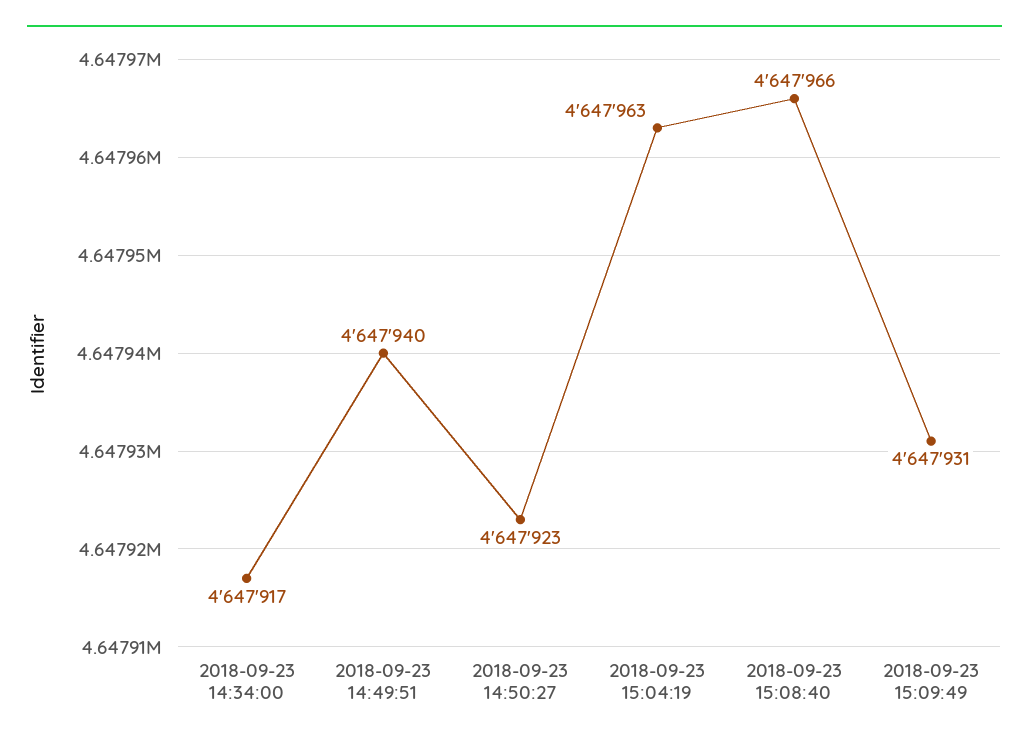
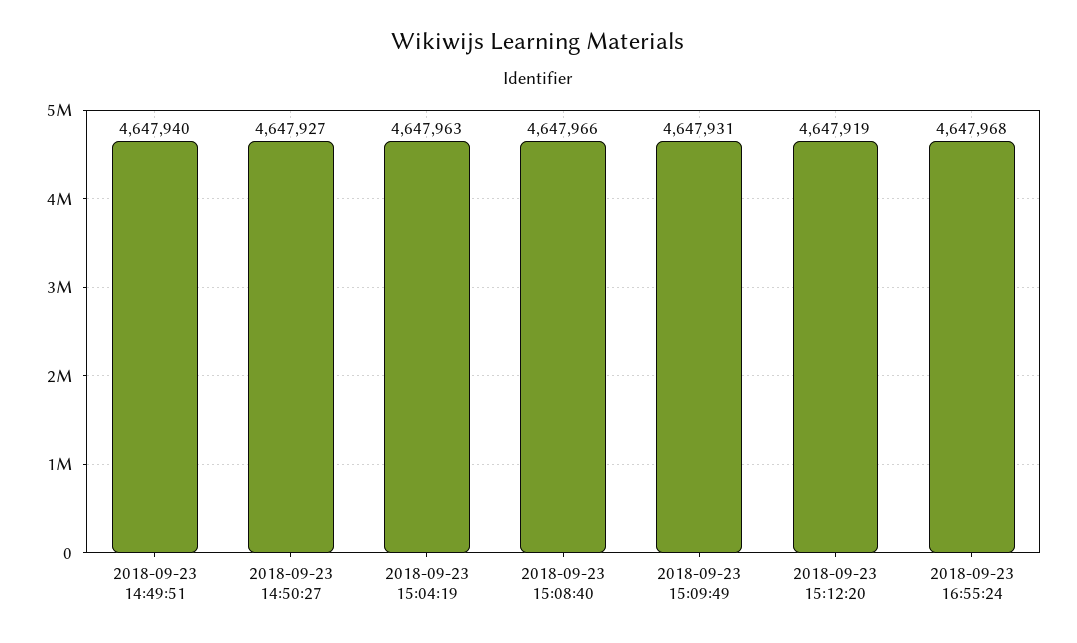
2018-09-23 14:34:00: 4647917 -> none
2018-09-23 14:50:27: 4647923 -> 4647927
2018-09-23 15:12:20: none -> 4647919
2018-09-23 16:55:24: none -> 4647968

